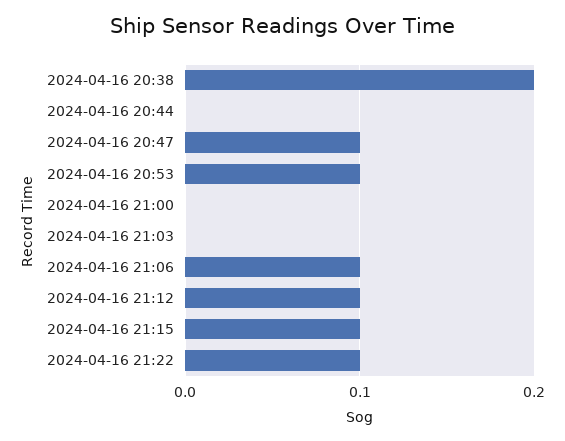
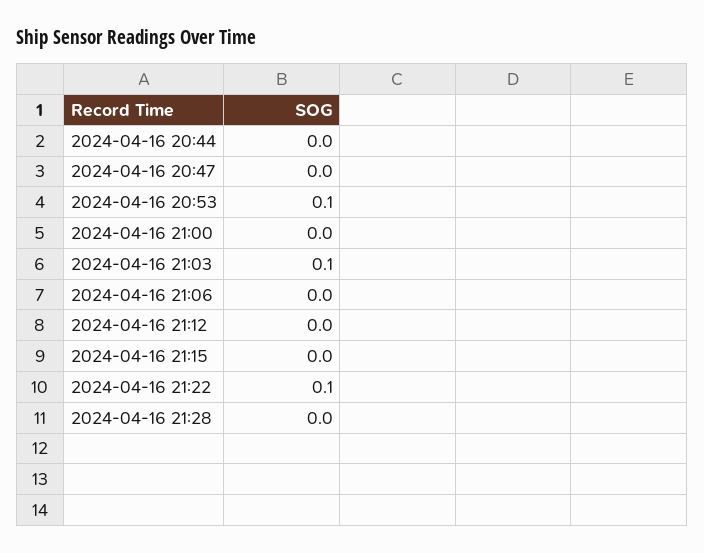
2024-04-16 20:38: 0.2 -> none
2024-04-16 20:47: 0.1 -> 0
2024-04-16 21:03: 0 -> 0.1
2024-04-16 21:06: 0.1 -> 0
2024-04-16 21:12: 0.1 -> 0
2024-04-16 21:15: 0.1 -> 0
2024-04-16 21:28: none -> 0

